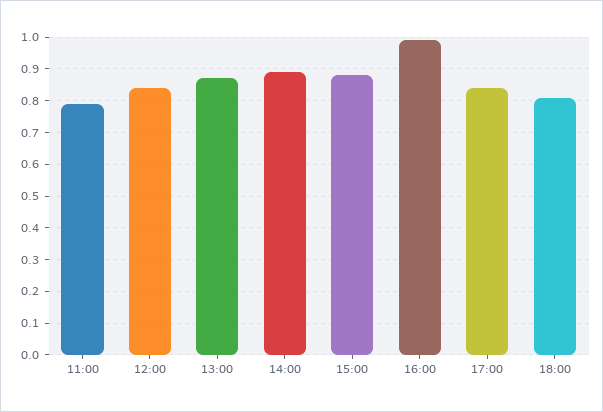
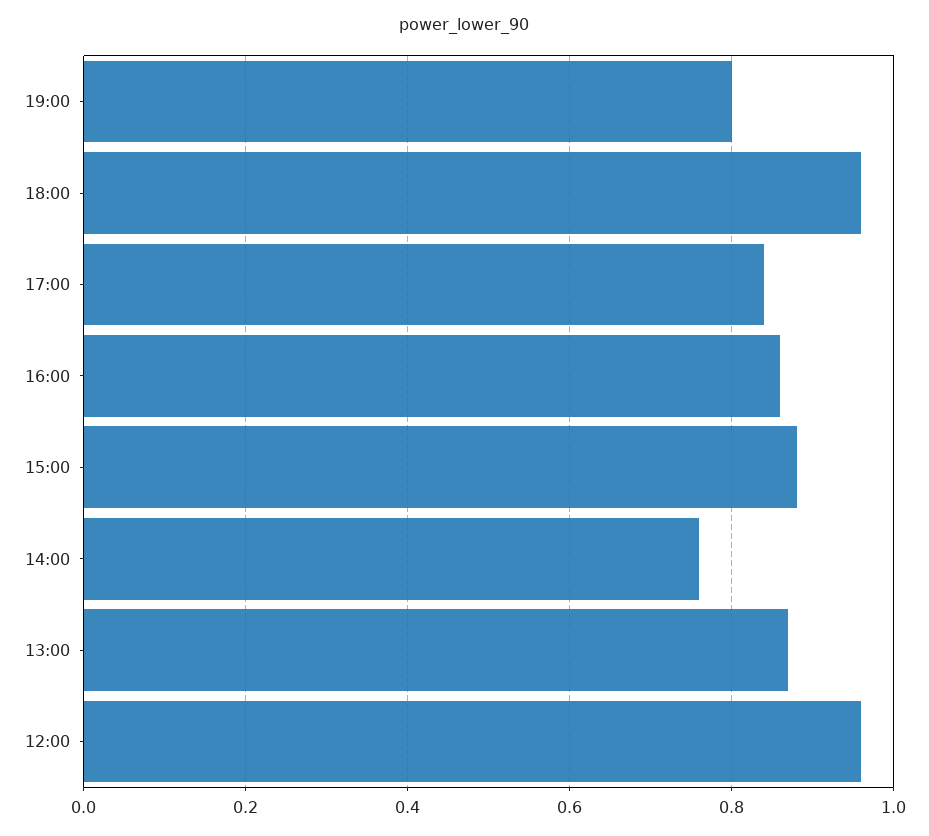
11:00: 0.8 -> none
12:00: 0.85 -> 0.95
14:00: 0.9 -> 0.75
16:00: 1 -> 0.85
18:00: 0.8 -> 0.95
19:00: none -> 0.8

